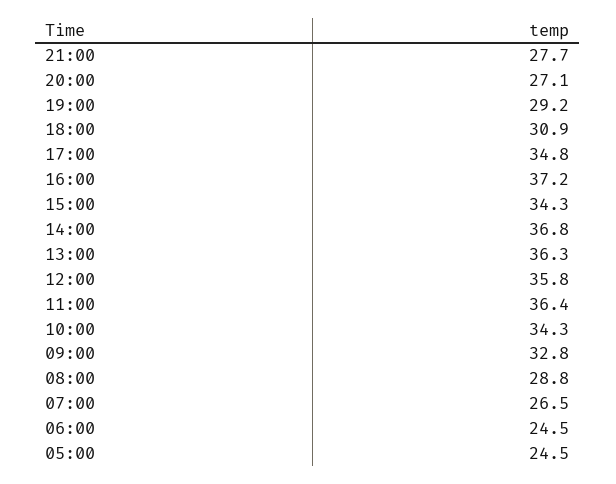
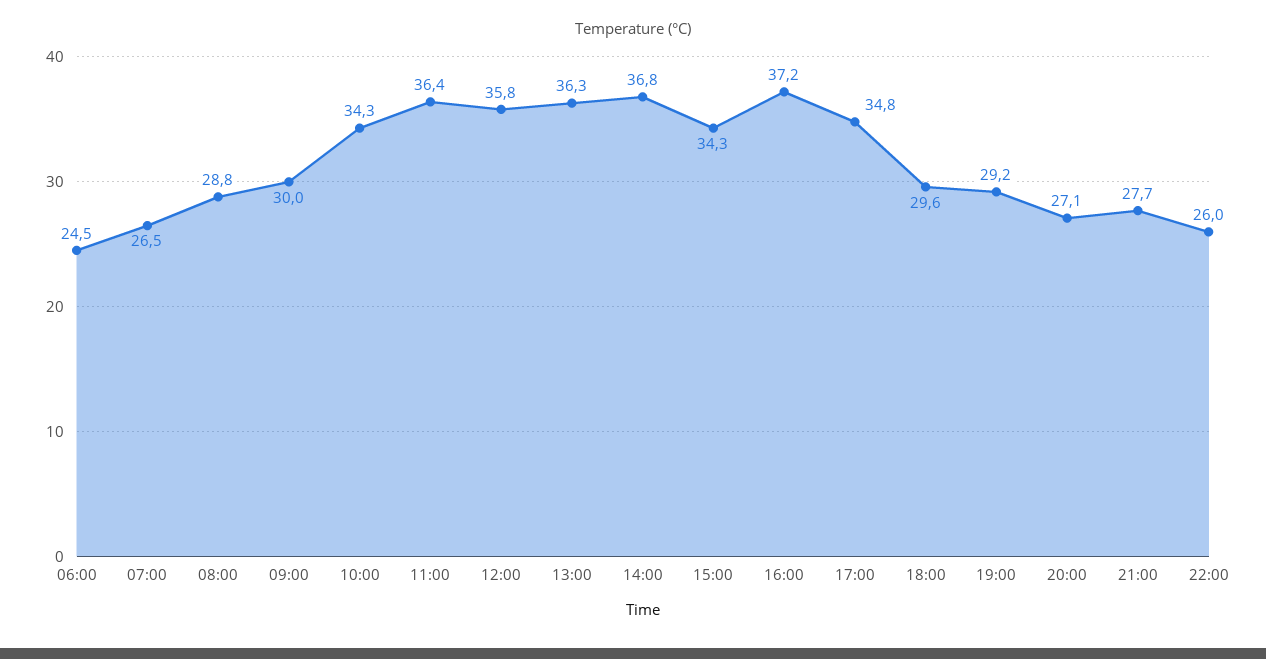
18:00: 30.9 -> 29.6
09:00: 32.8 -> 30
05:00: 24.5 -> none
22:00: none -> 26

